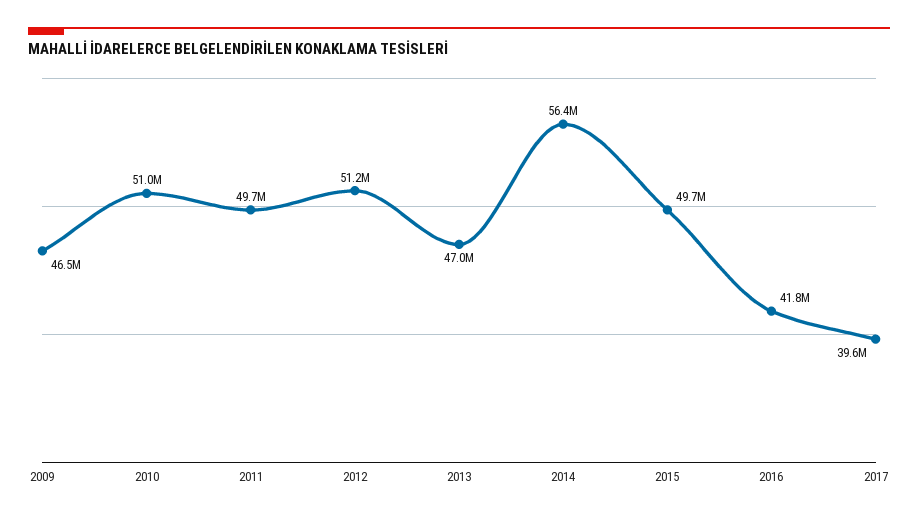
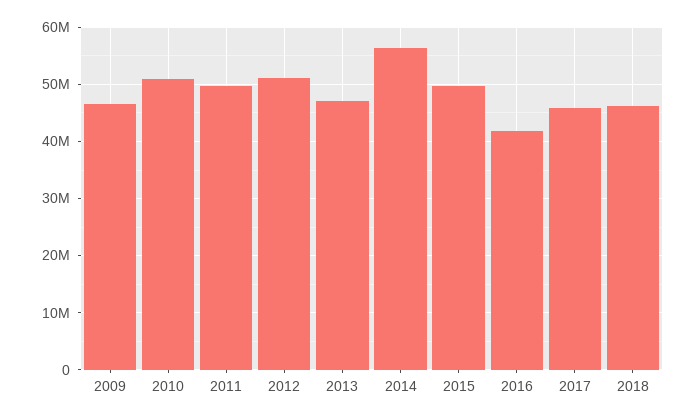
2017: 39600000 -> 46000000
2018: none -> 46000000

